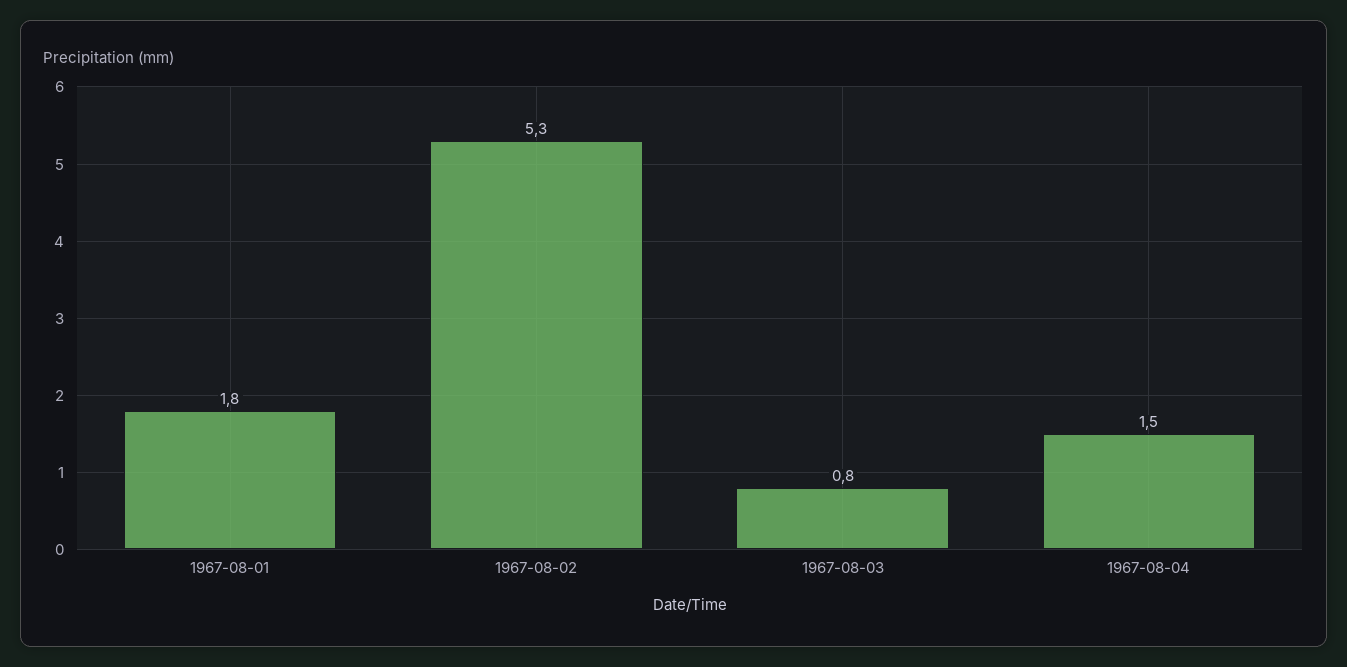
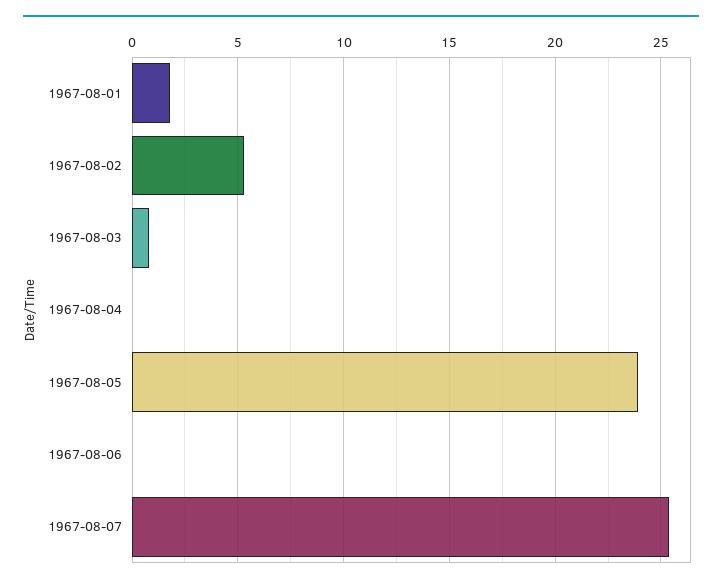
1967-08-04: 1.5 -> 0
1967-08-05: none -> 24
1967-08-06: none -> 0
1967-08-07: none -> 25.5

